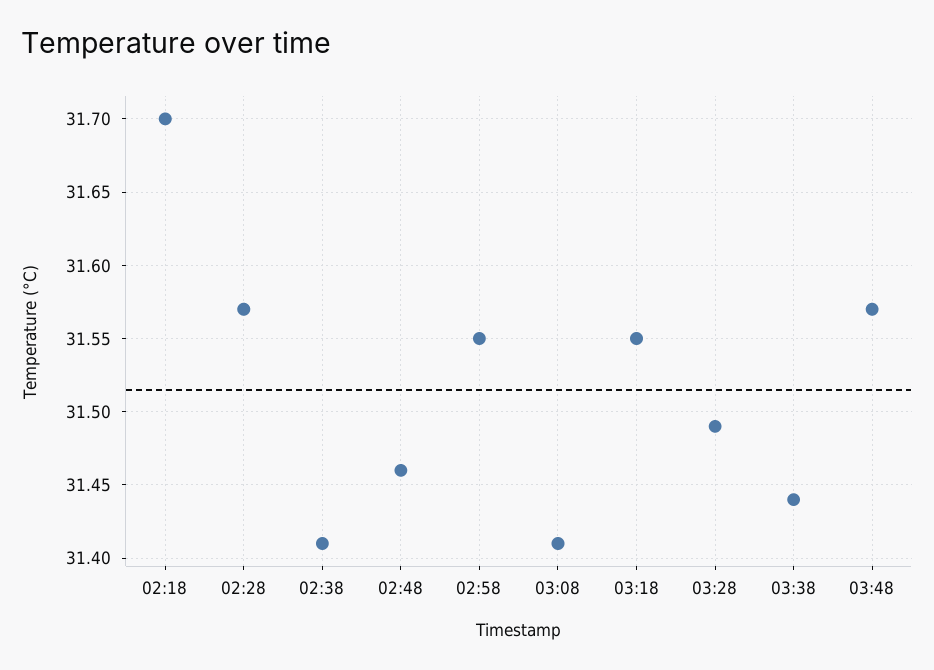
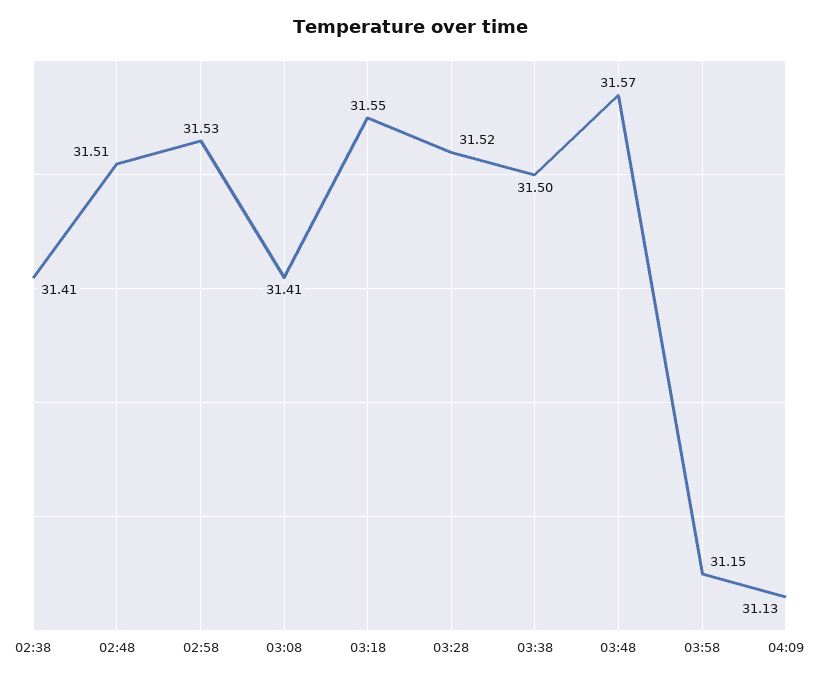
02:18: 31.7 -> none
02:28: 31.57 -> none
02:48: 31.46 -> 31.51
02:58: 31.55 -> 31.53
03:28: 31.49 -> 31.52
03:38: 31.44 -> 31.5
03:58: none -> 31.15
04:09: none -> 31.13

